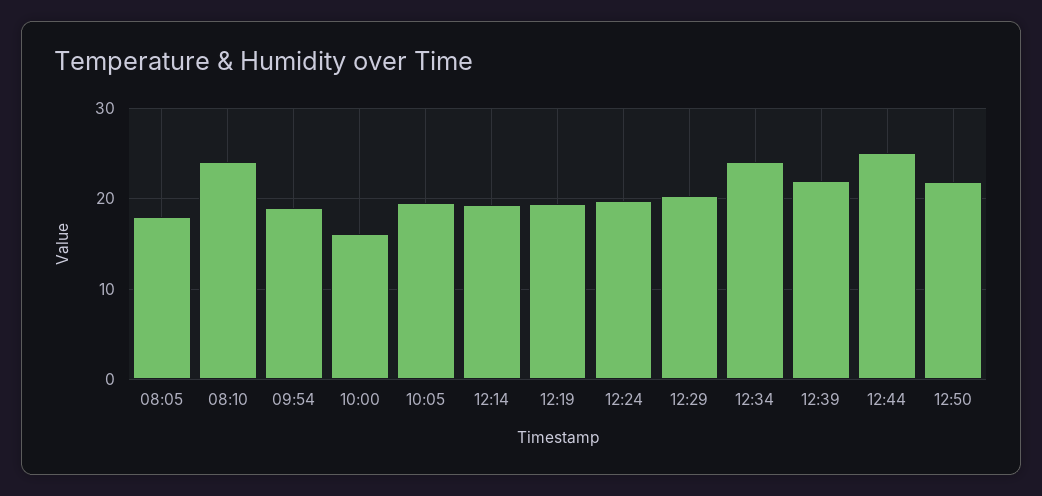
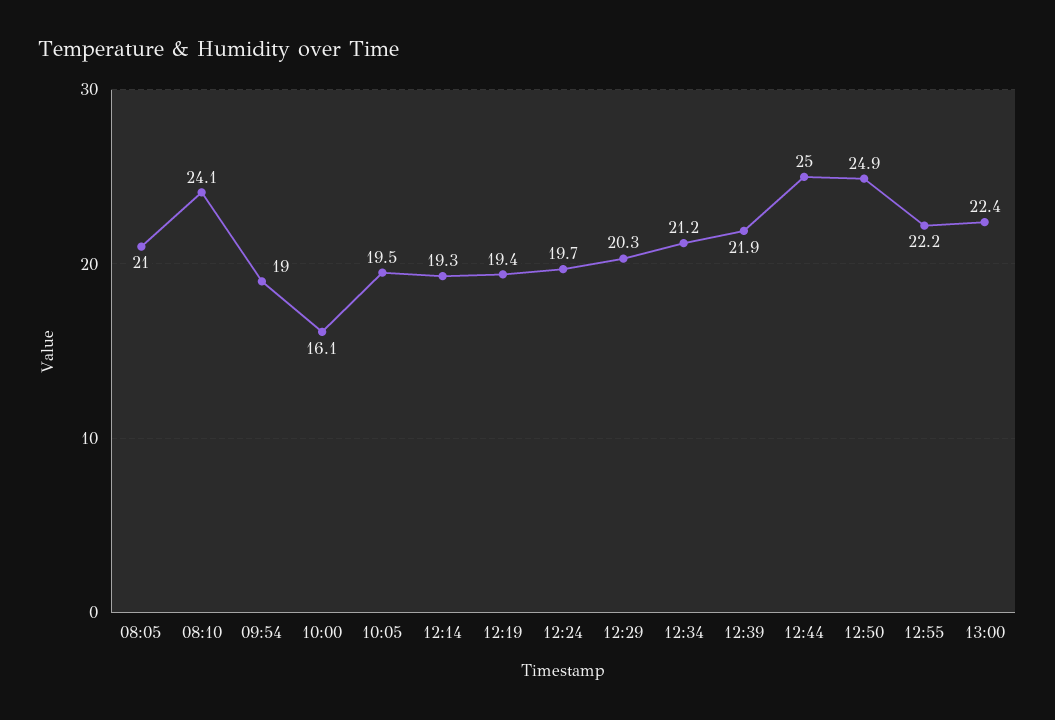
08:05: 18 -> 21
12:34: 24 -> 21.2
12:50: 22 -> 24.9
12:55: none -> 22.2
13:00: none -> 22.4

